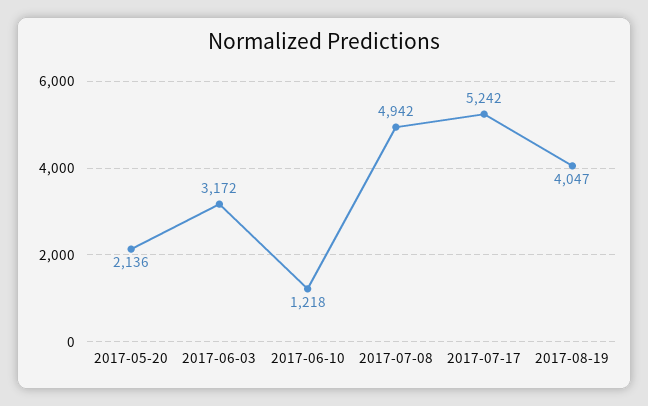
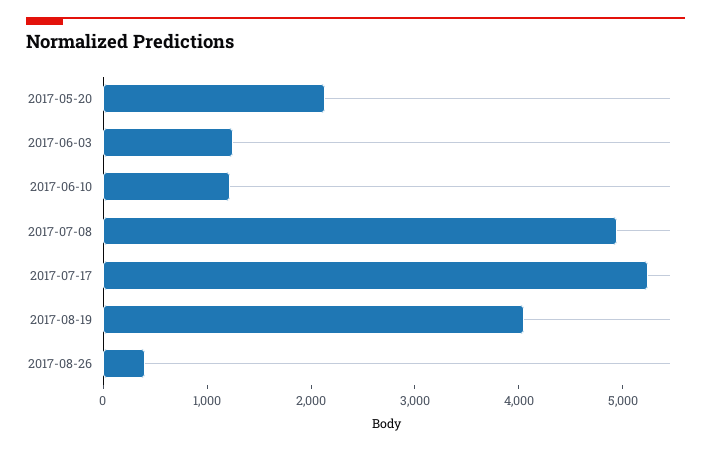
2017-06-03: 3172 -> 1200
2017-08-26: none -> 400

